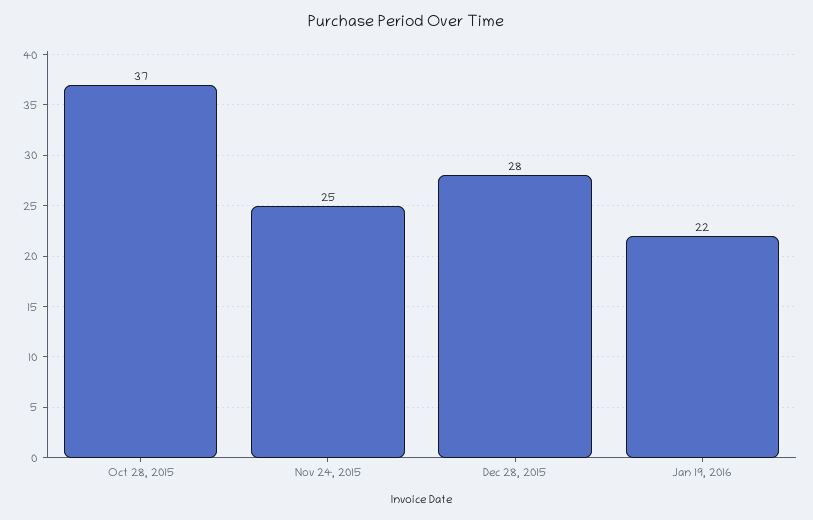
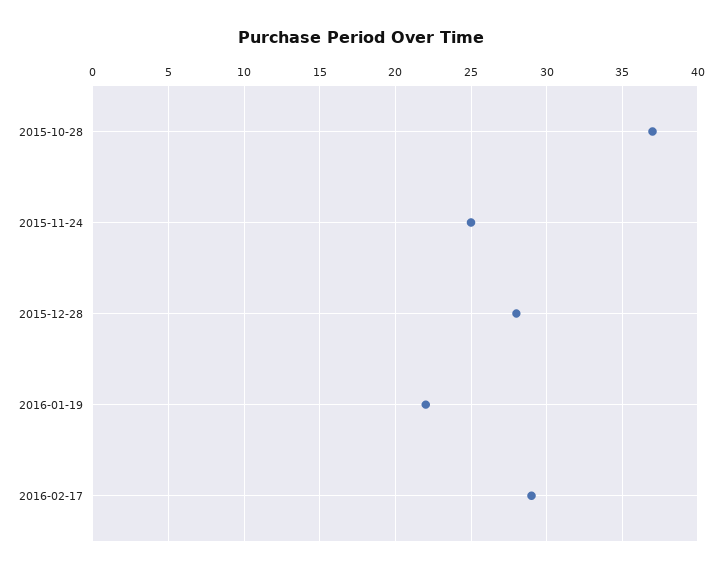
2016-02-17: none -> 29

